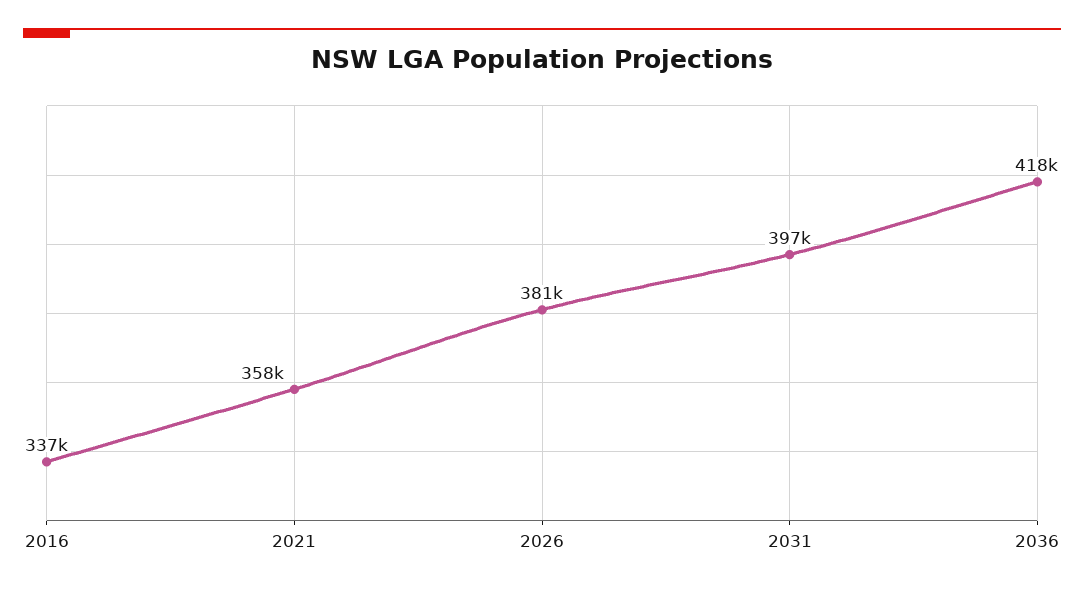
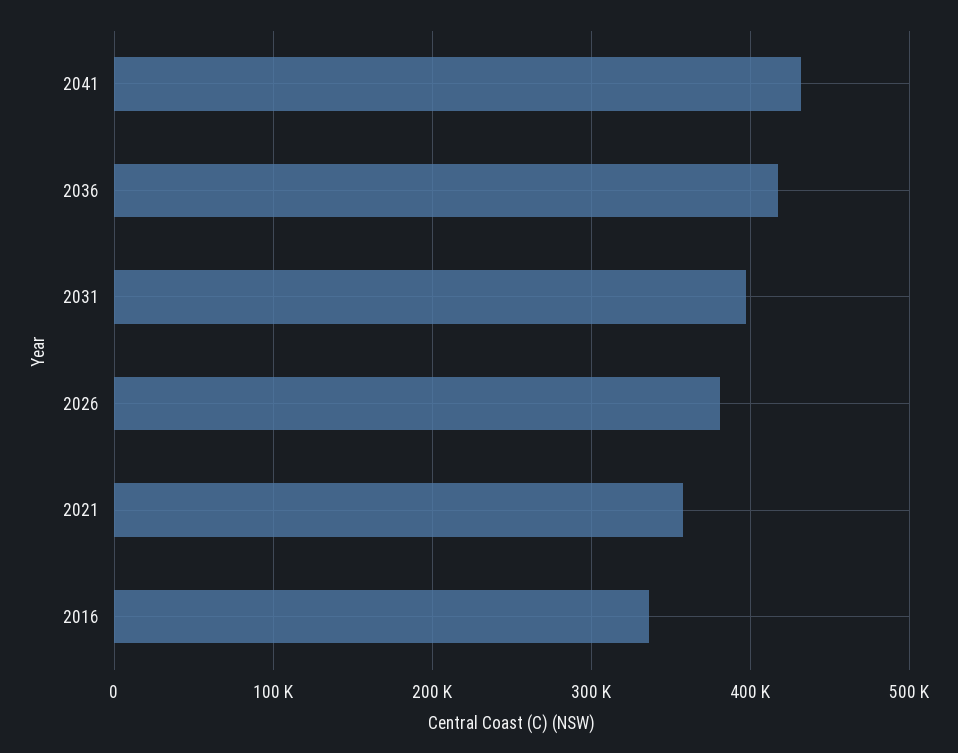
2041: none -> 430000

